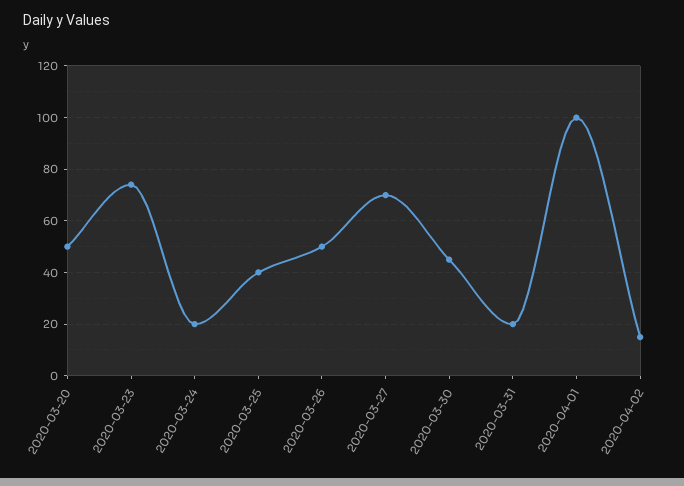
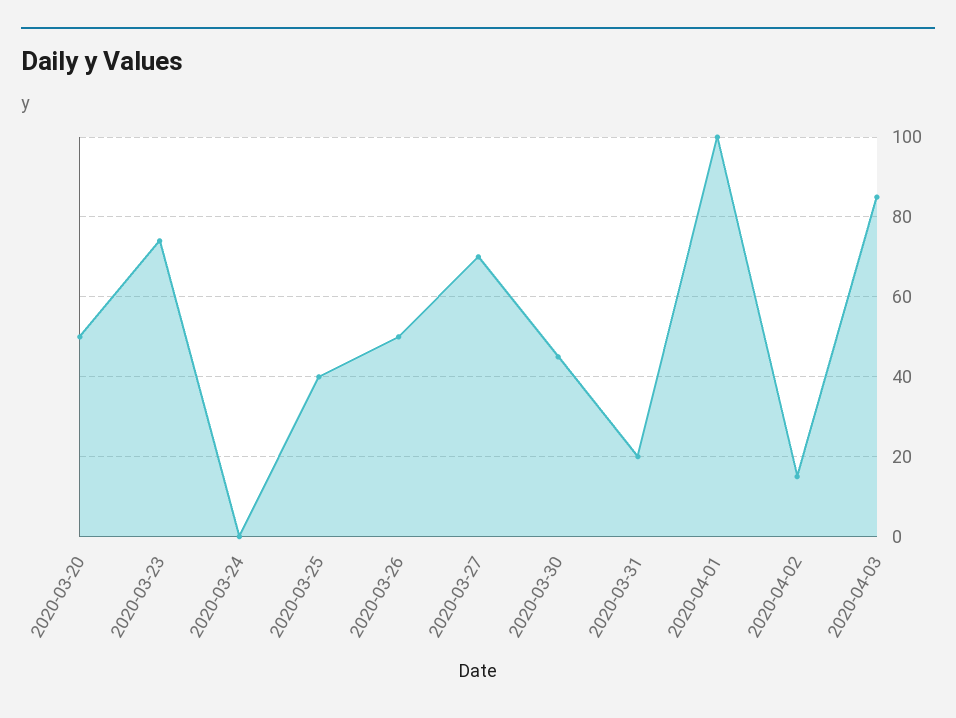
2020-03-24: 20 -> 0
2020-04-03: none -> 85

